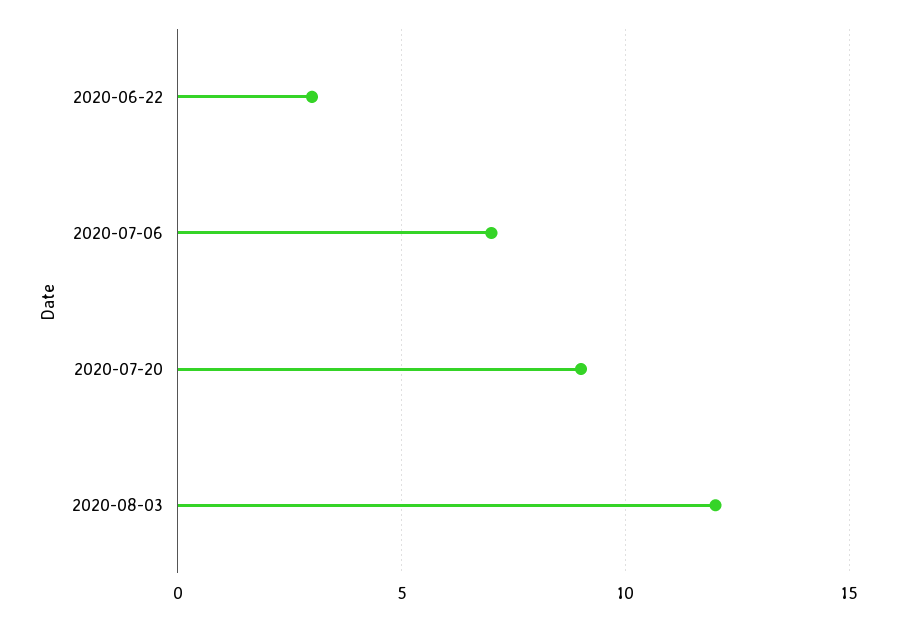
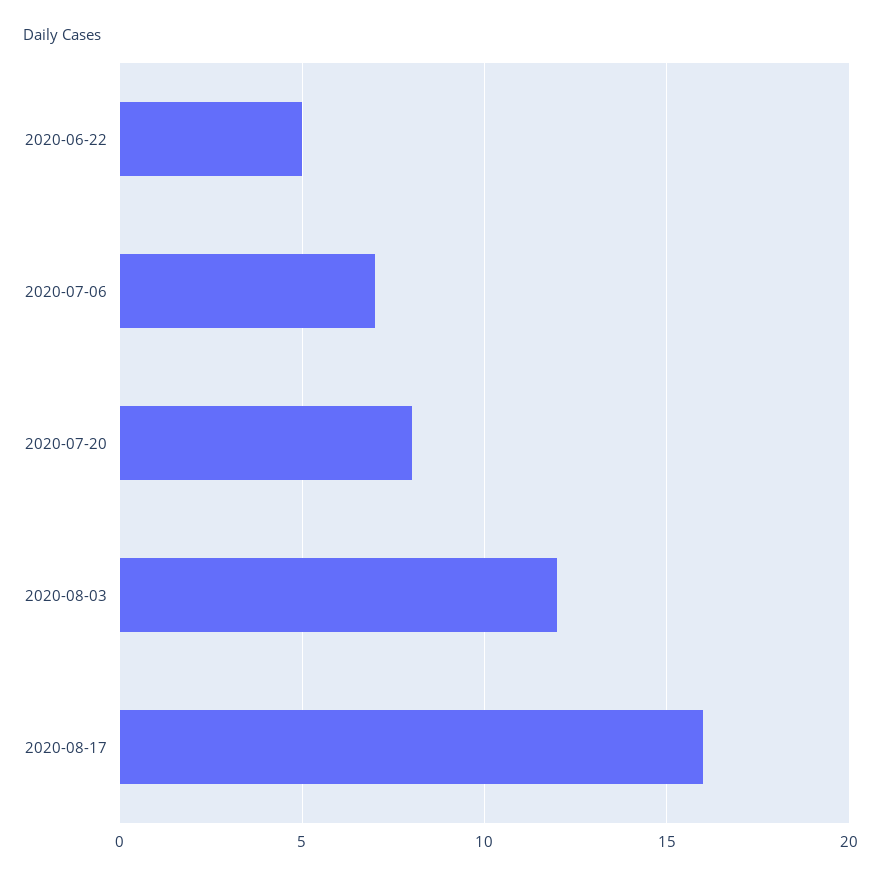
2020-06-22: 3 -> 5
2020-07-20: 9 -> 8
2020-08-17: none -> 16

